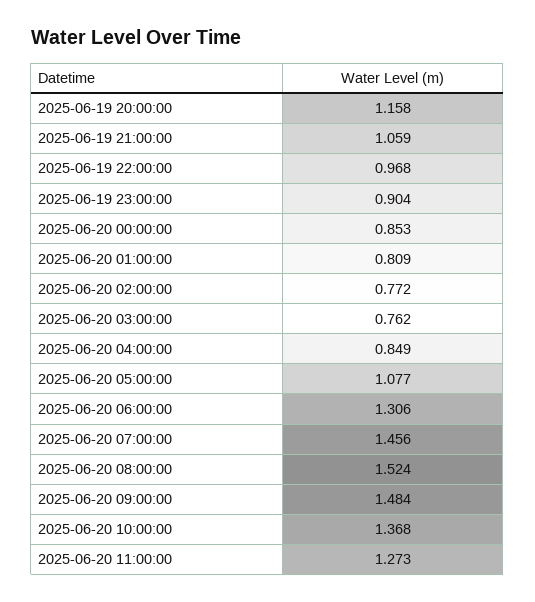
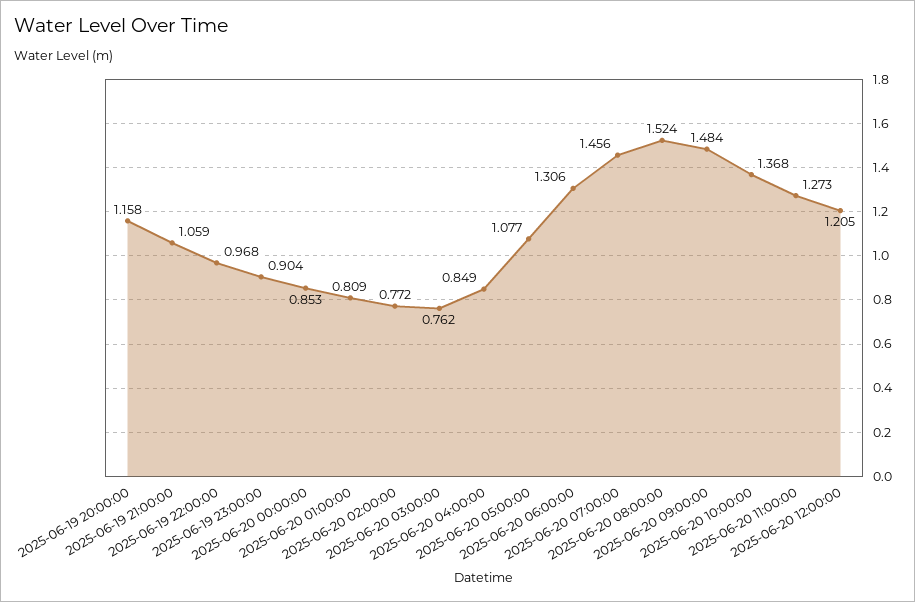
2025-06-20 12:00:00: none -> 1.205

